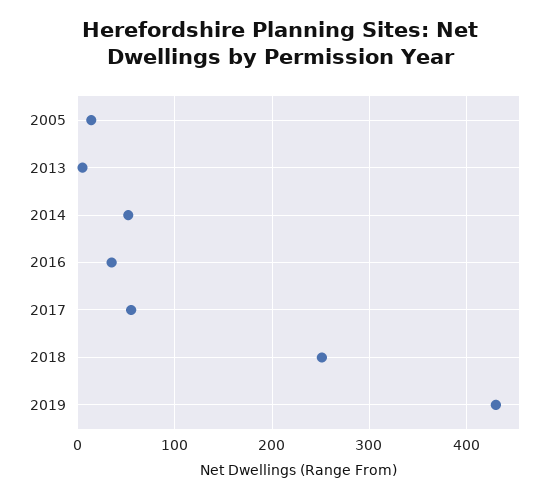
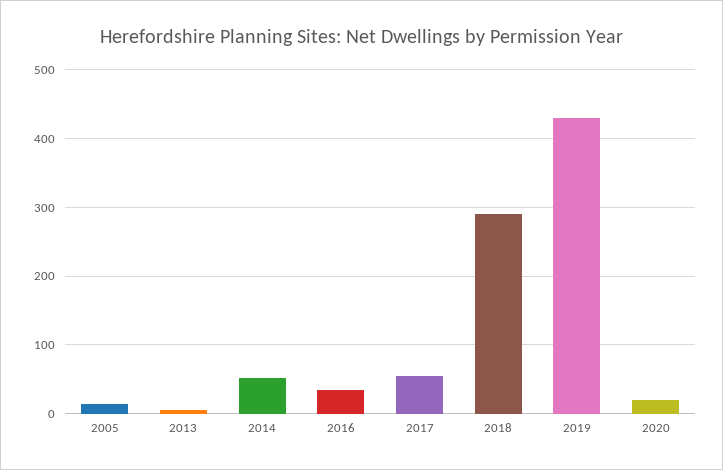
2018: 250 -> 290
2020: none -> 20

